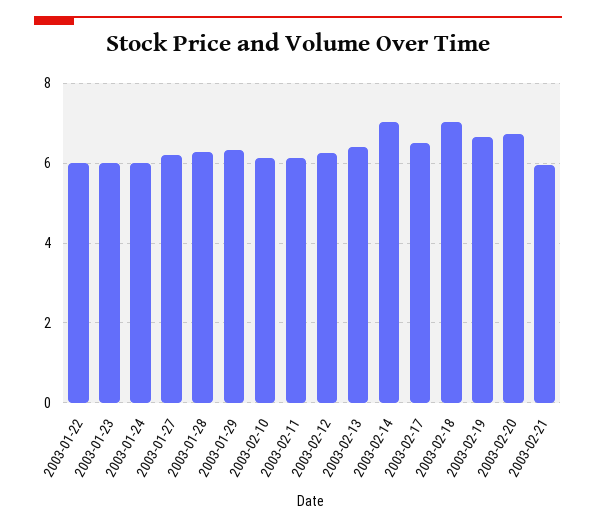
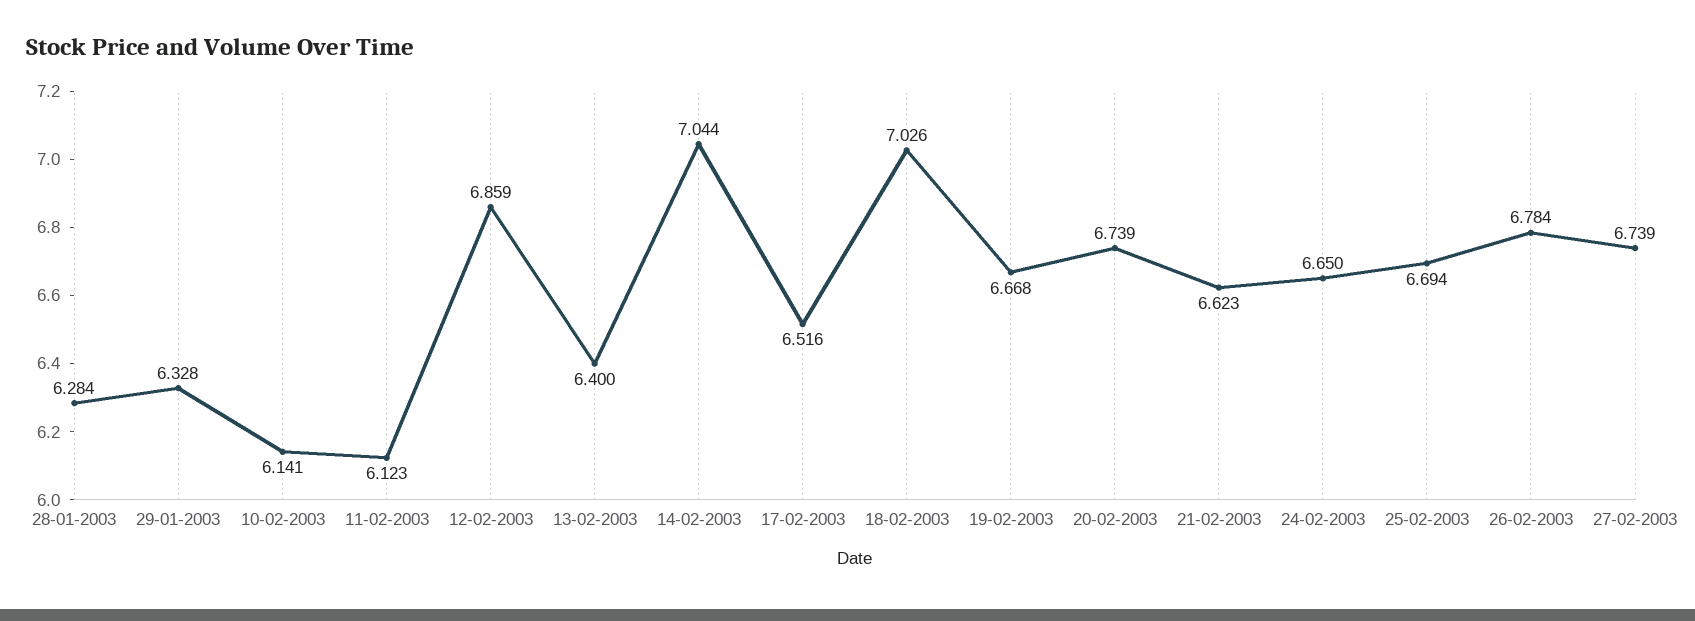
2003-01-22: 6 -> none
2003-01-23: 6 -> none
2003-01-24: 6 -> none
2003-01-27: 6.2 -> none
2003-02-12: 6.2 -> 6.859
2003-02-21: 6 -> 6.623
24-02-2003: none -> 6.65
25-02-2003: none -> 6.694
26-02-2003: none -> 6.784
27-02-2003: none -> 6.739

